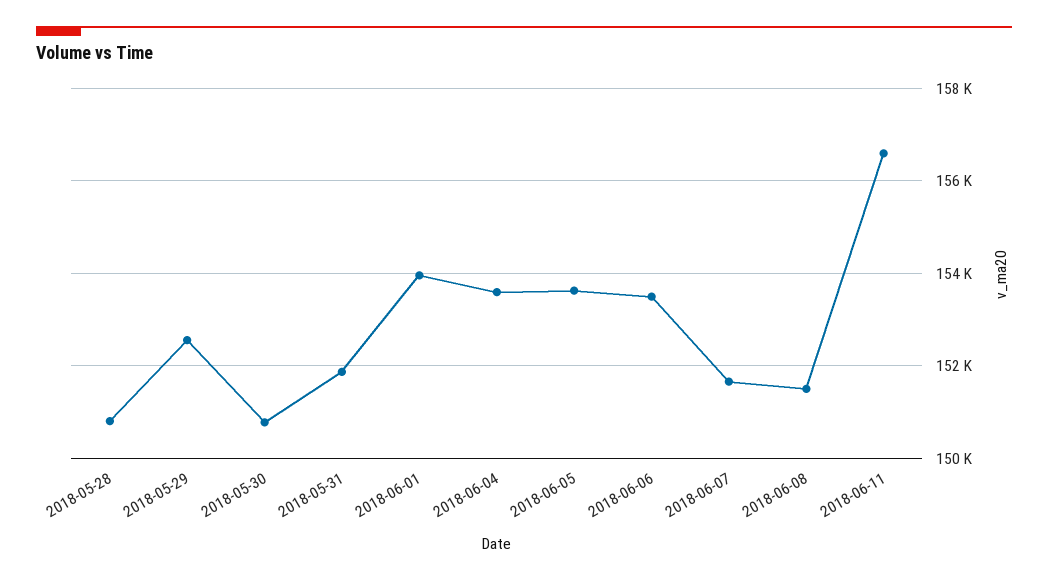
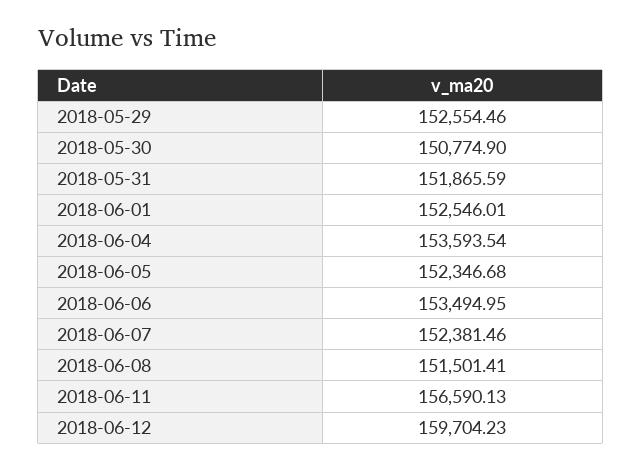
2018-05-28: 150800 -> none
2018-06-01: 154000 -> 152546.01
2018-06-05: 153600 -> 152346.68
2018-06-07: 151600 -> 152381.46
2018-06-12: none -> 159704.23

